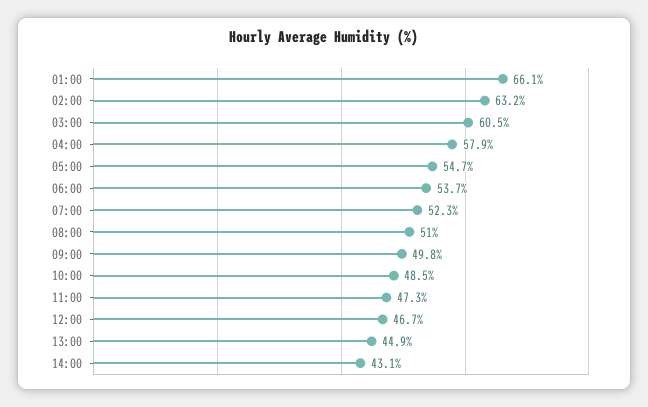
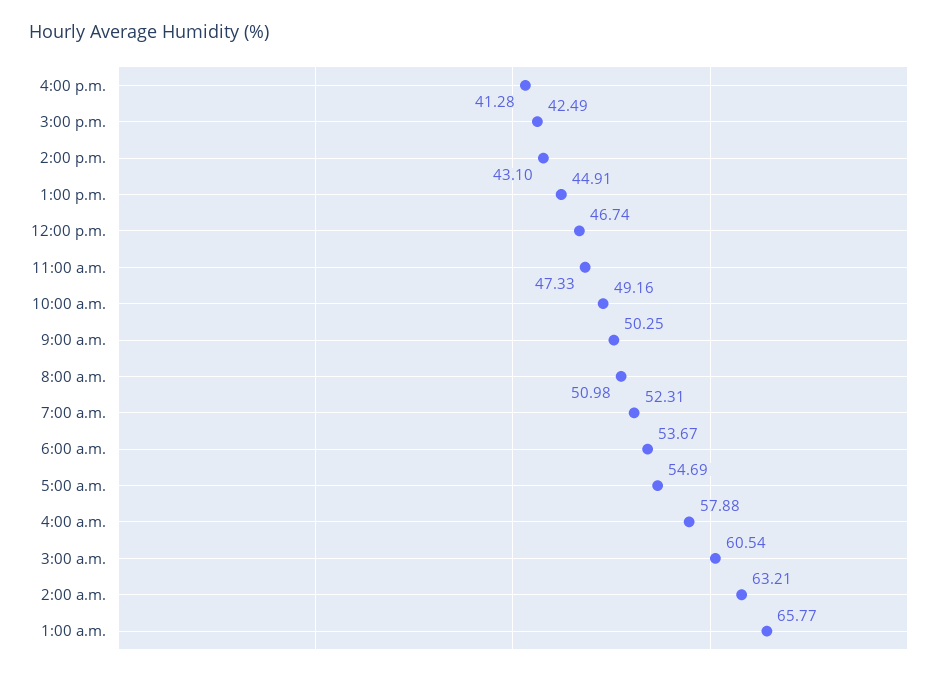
01:00: 66.1 -> 65.77
09:00: 49.8 -> 50.25
10:00: 48.5 -> 49.16
4:00 p.m.: none -> 41.28
3:00 p.m.: none -> 42.49

